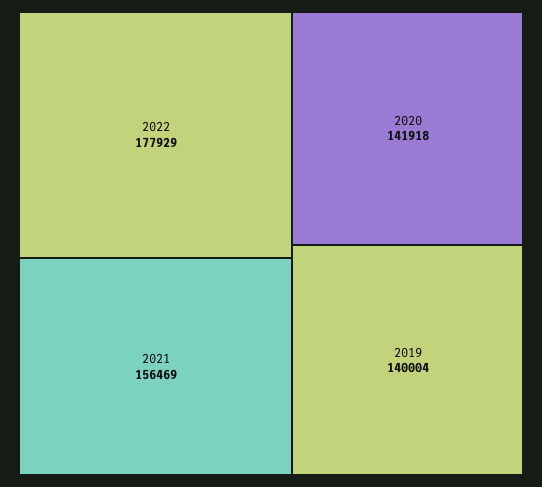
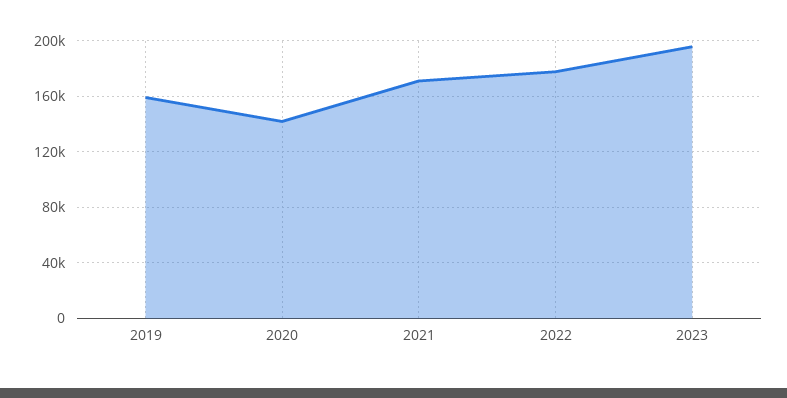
2021: 156469 -> 170000
2019: 140004 -> 160000
2023: none -> 195000

